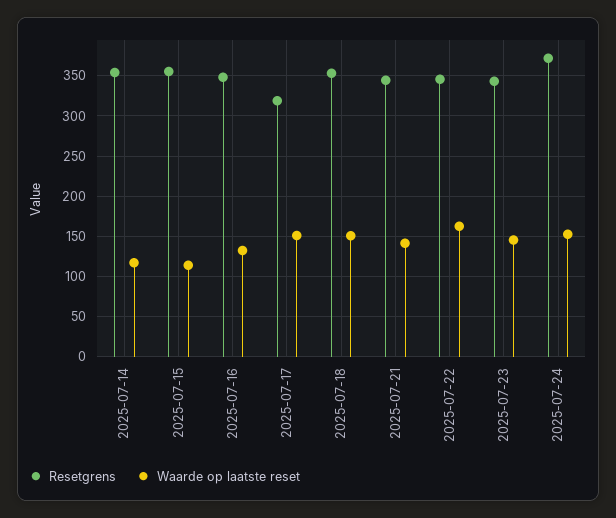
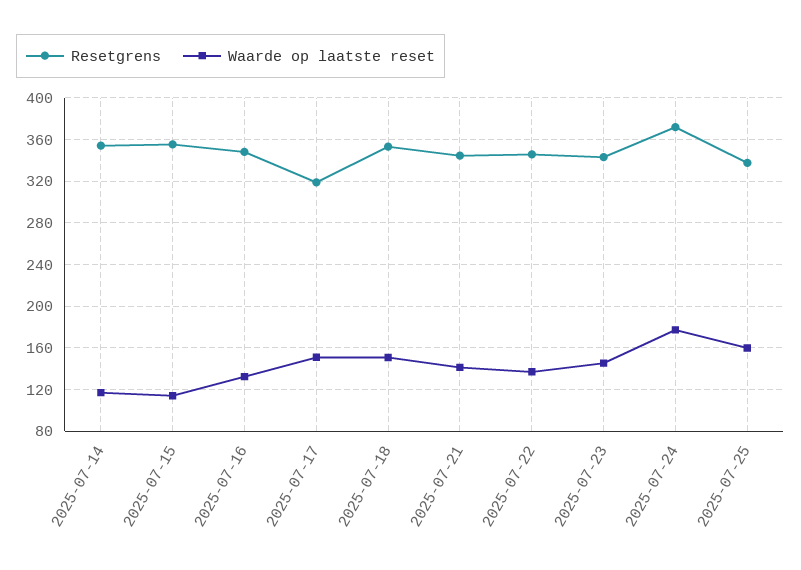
Waarde op laatste reset, 2025-07-22: 160 -> 140
Waarde op laatste reset, 2025-07-24: 150 -> 180
Resetgrens, 2025-07-25: none -> 340
Waarde op laatste reset, 2025-07-25: none -> 160

